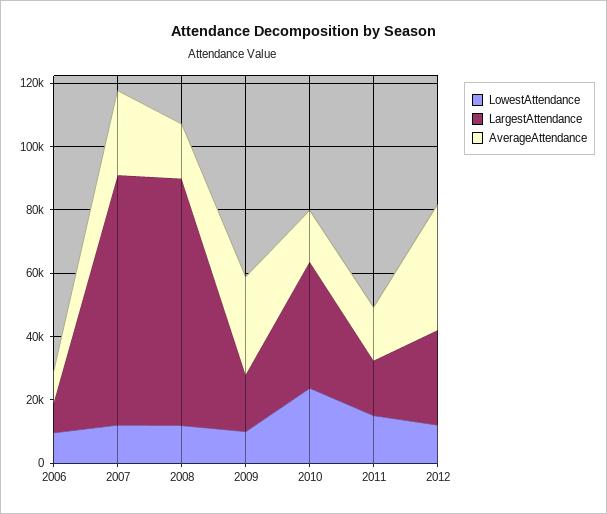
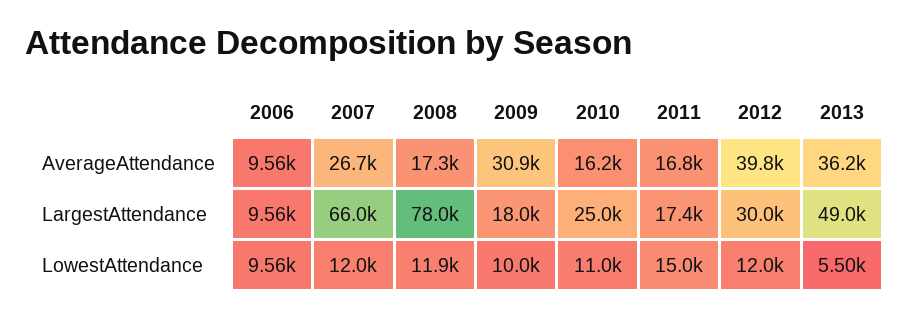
LargestAttendance, 2007: 80000 -> 66000
LowestAttendance, 2010: 25000 -> 11000
LargestAttendance, 2010: 40000 -> 25000
AverageAttendance, 2013: none -> 36200
LargestAttendance, 2013: none -> 49000
LowestAttendance, 2013: none -> 5500

